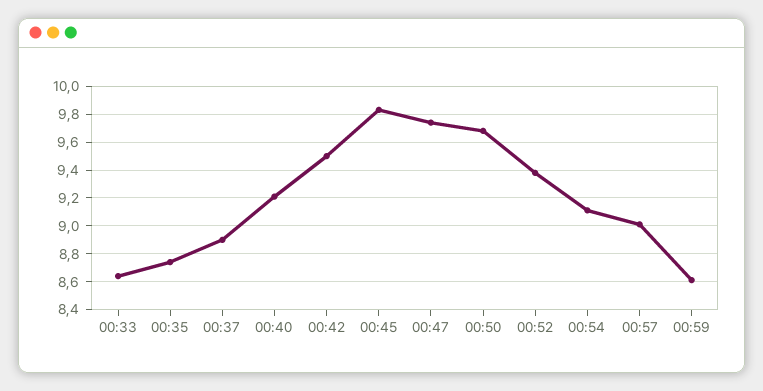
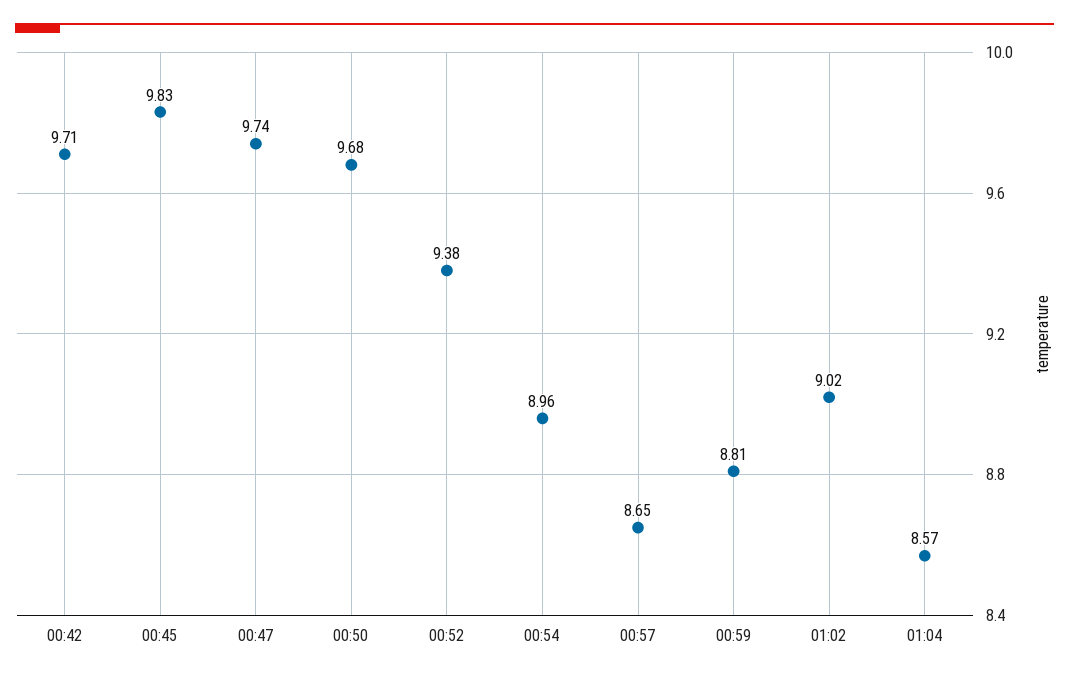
00:33: 8.65 -> none
00:35: 8.75 -> none
00:37: 8.9 -> none
00:40: 9.2 -> none
00:42: 9.5 -> 9.71
00:54: 9.1 -> 8.96
00:57: 9 -> 8.65
00:59: 8.6 -> 8.81
01:02: none -> 9.02
01:04: none -> 8.57

